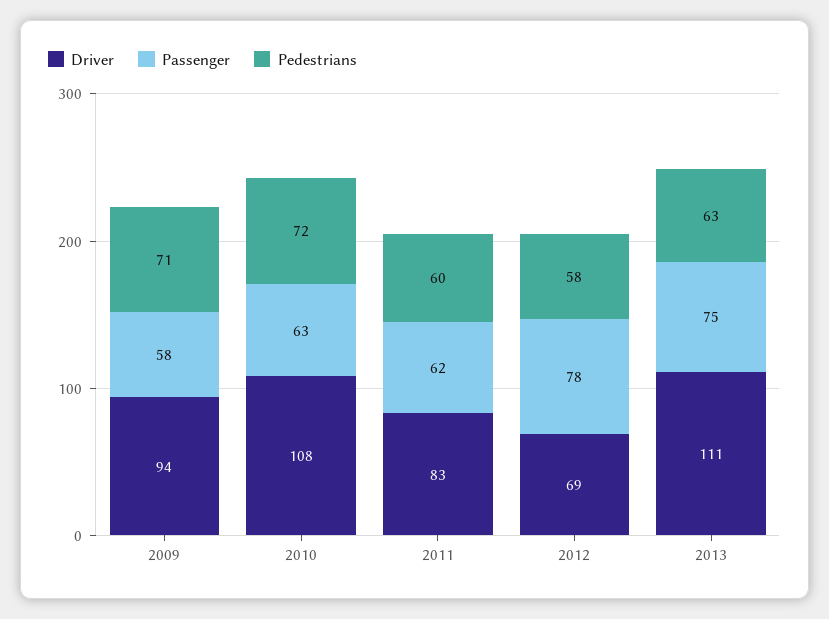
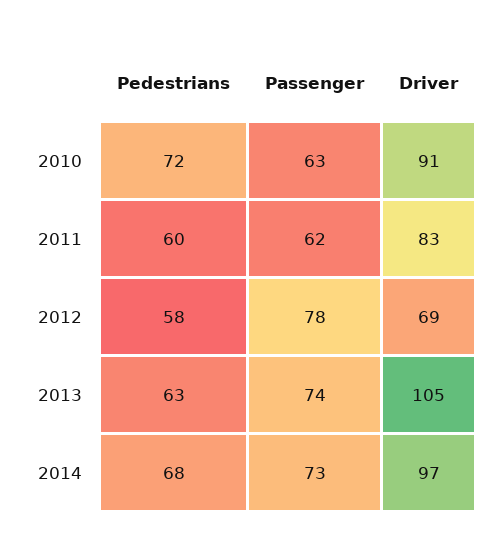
Driver, 2009: 94 -> none
Passenger, 2009: 58 -> none
Pedestrians, 2009: 71 -> none
Driver, 2010: 108 -> 91
Driver, 2013: 111 -> 105
Passenger, 2013: 75 -> 74
Pedestrians, 2014: none -> 68
Passenger, 2014: none -> 73
Driver, 2014: none -> 97

